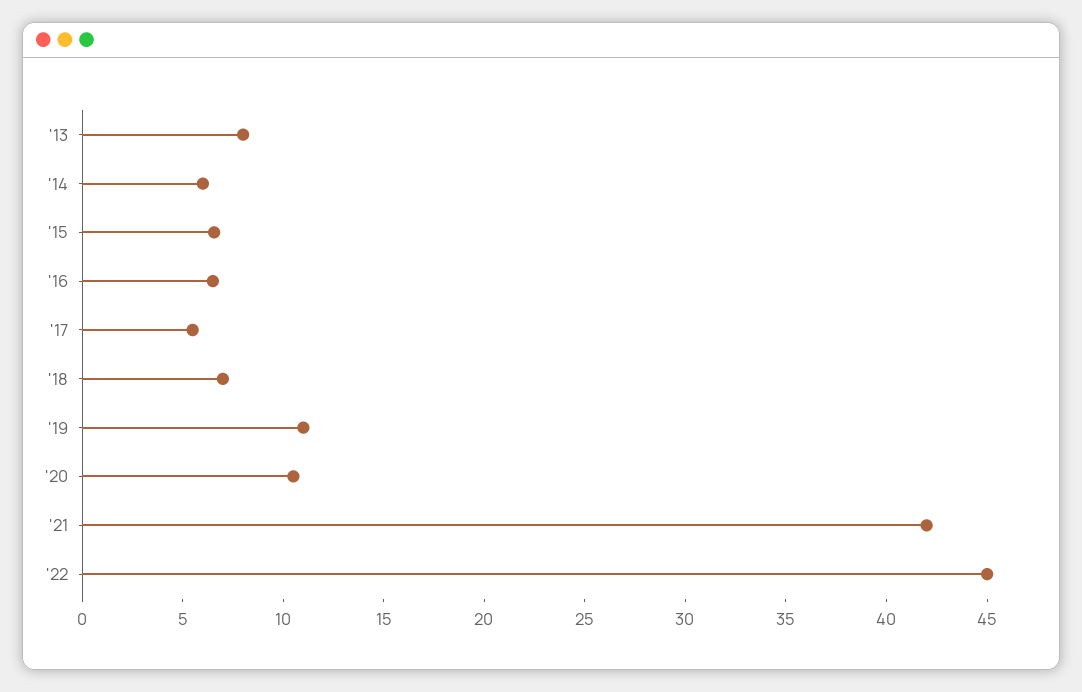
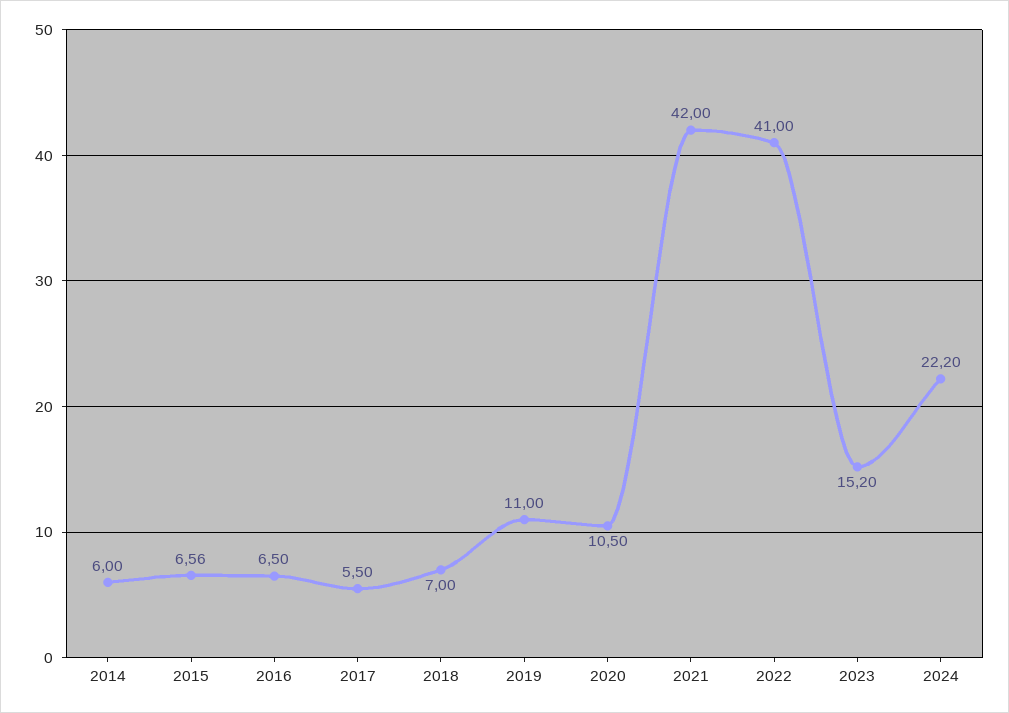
'13: 8 -> none
'22: 45 -> 41
2023: none -> 15.2
2024: none -> 22.2

